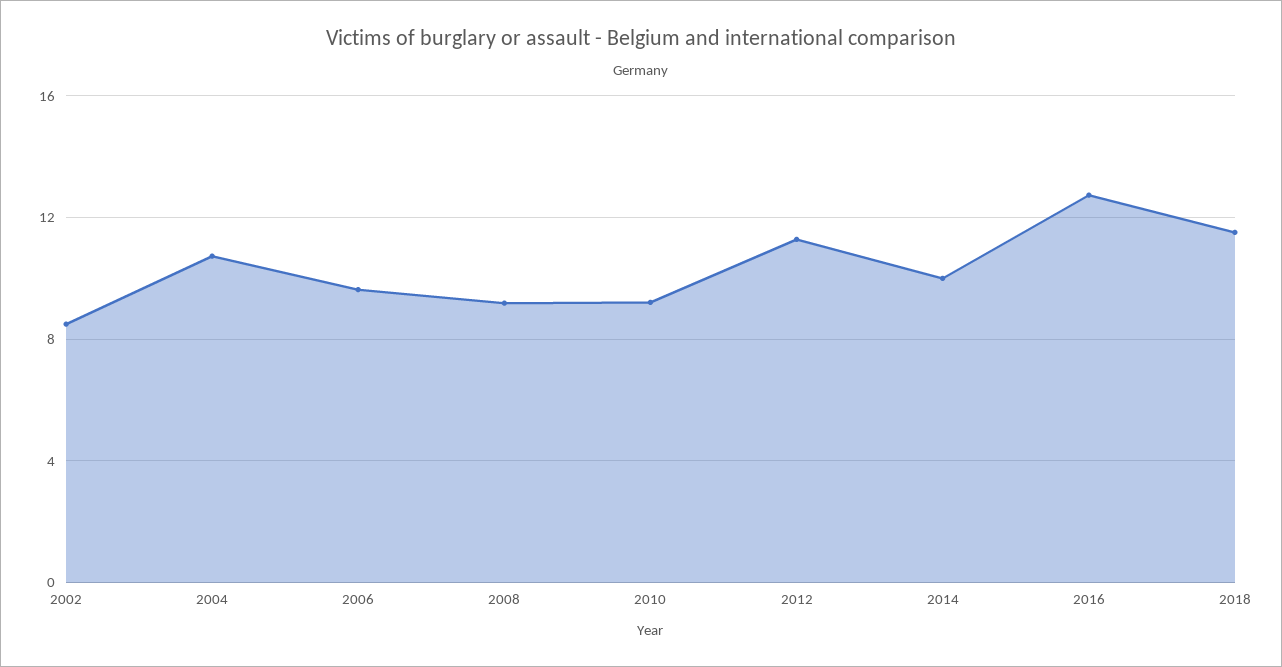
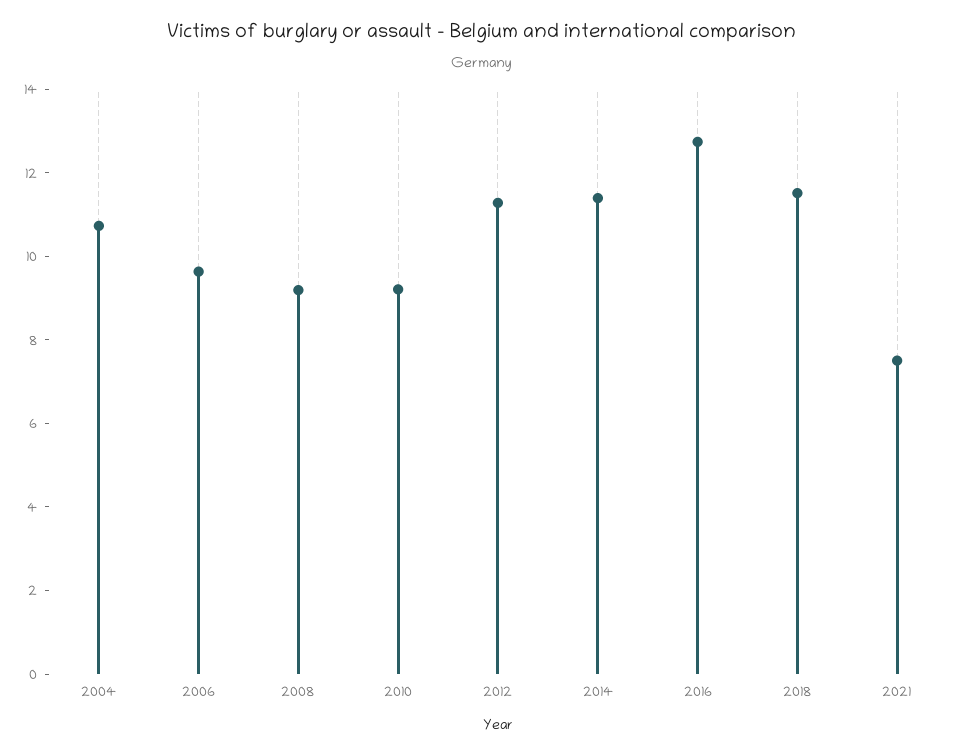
2002: 8.5 -> none
2014: 10 -> 11.5
2021: none -> 7.5

